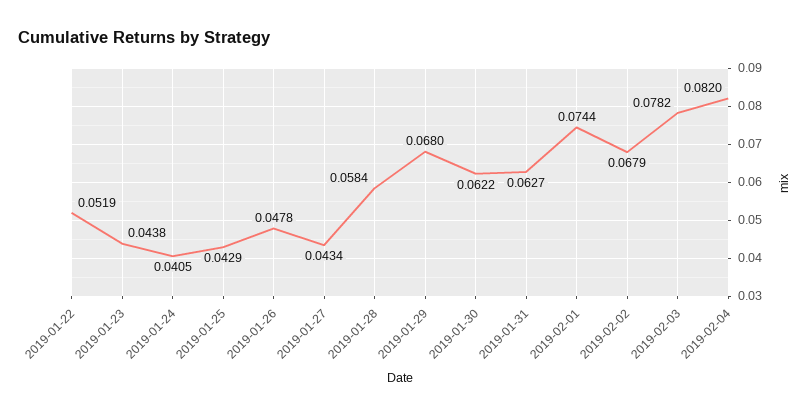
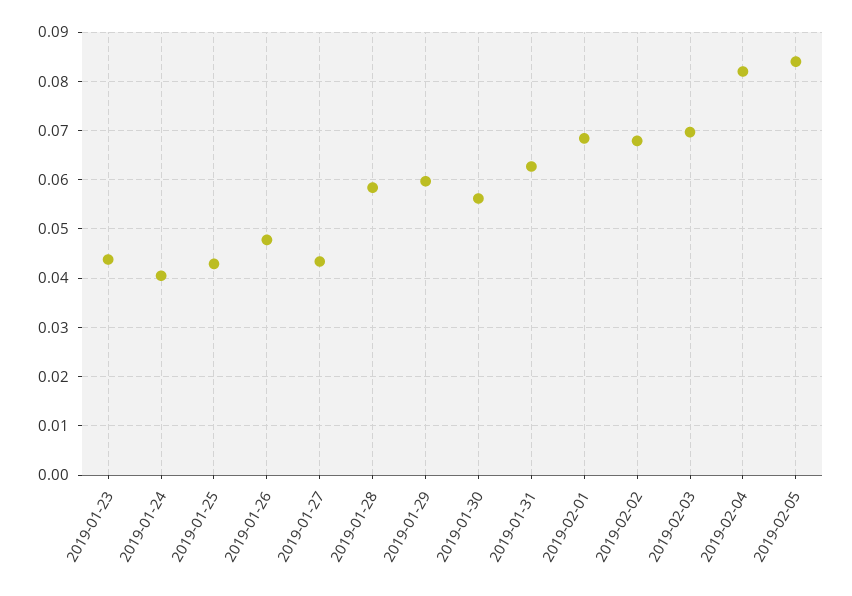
2019-01-22: 0.0519 -> none
2019-01-29: 0.068 -> 0.06
2019-01-30: 0.0622 -> 0.056
2019-02-01: 0.0744 -> 0.068
2019-02-03: 0.0782 -> 0.07
2019-02-05: none -> 0.084

